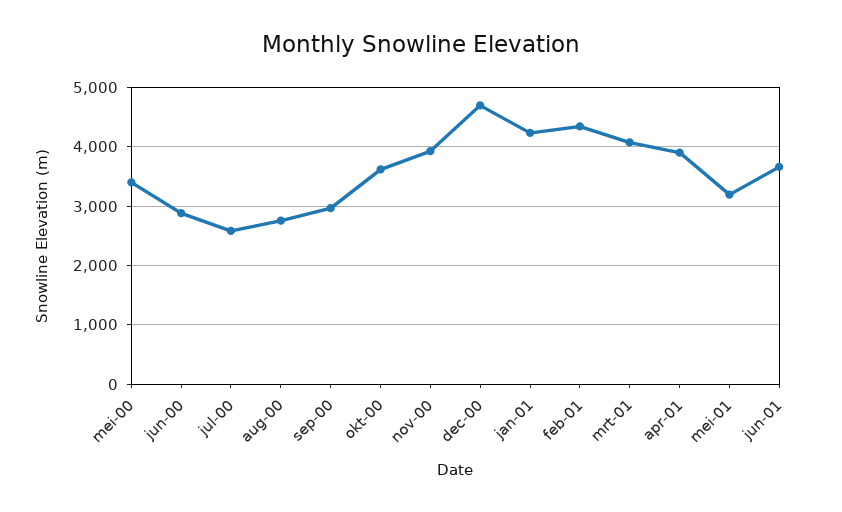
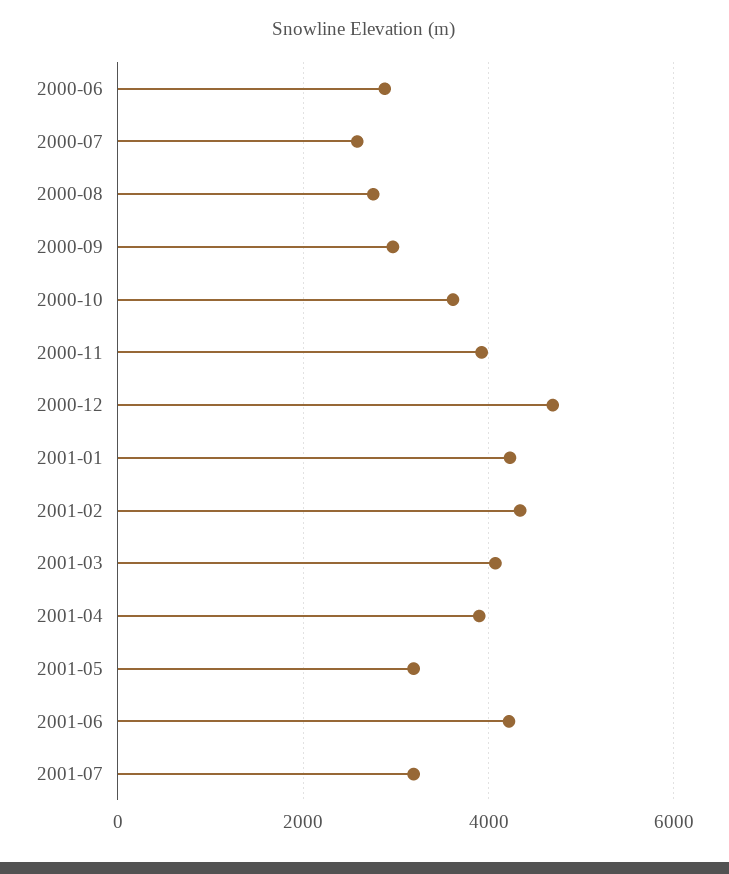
mei-00: 3400 -> none
jun-01: 3600 -> 4200
2001-07: none -> 3200

